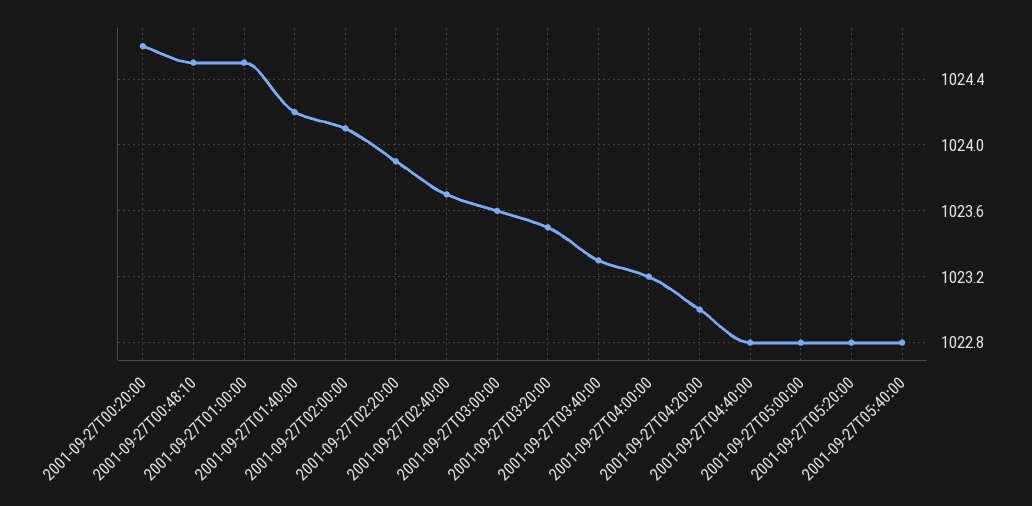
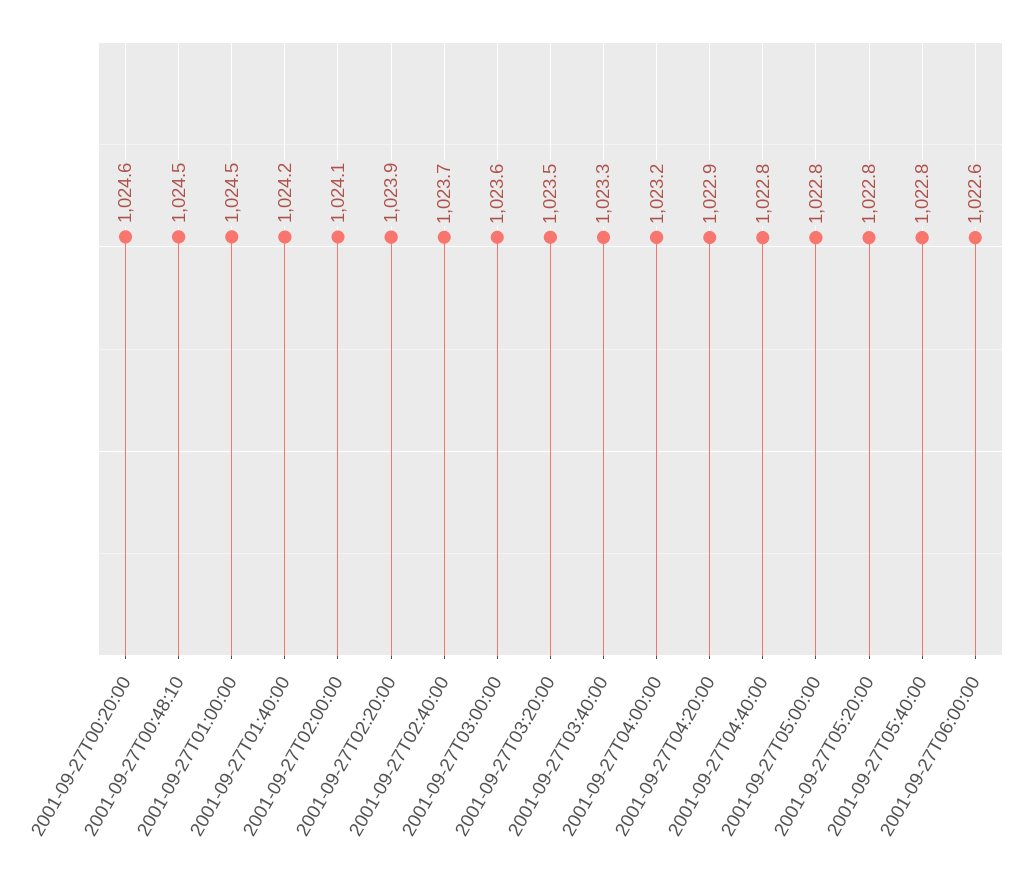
2001-09-27T04:20:00: 1023 -> 1022.9
2001-09-27T06:00:00: none -> 1022.6

